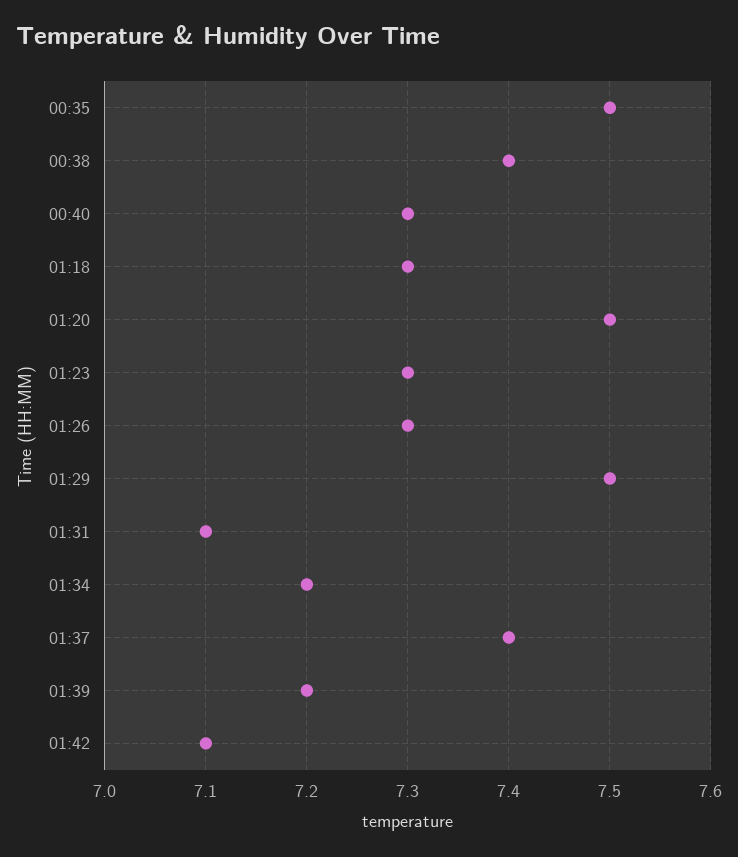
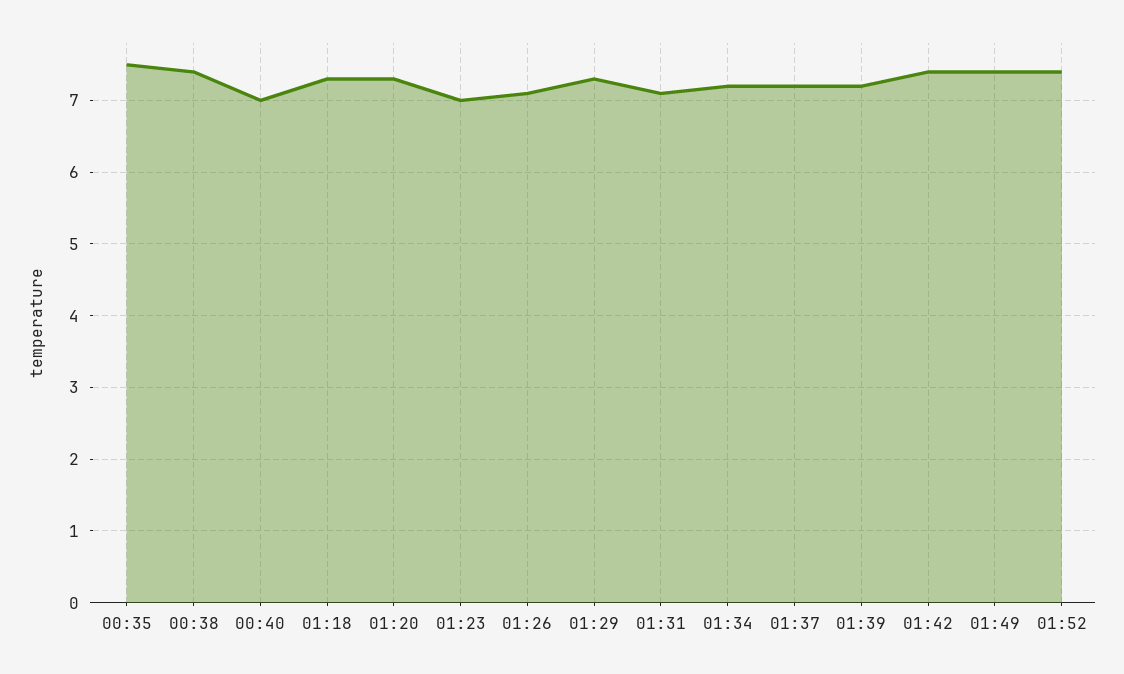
00:40: 7.3 -> 7
01:20: 7.5 -> 7.3
01:23: 7.3 -> 7
01:26: 7.3 -> 7.1
01:29: 7.5 -> 7.3
01:37: 7.4 -> 7.2
01:42: 7.1 -> 7.4
01:49: none -> 7.4
01:52: none -> 7.4

